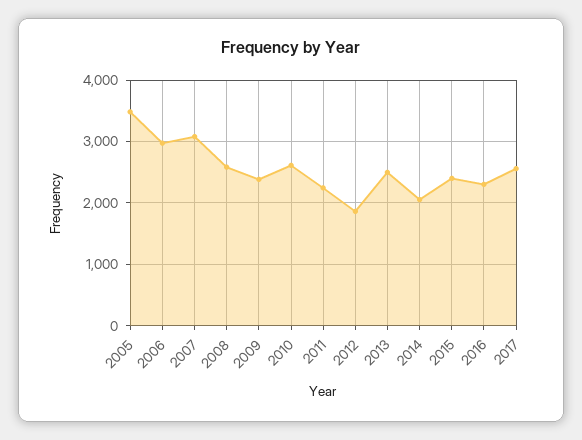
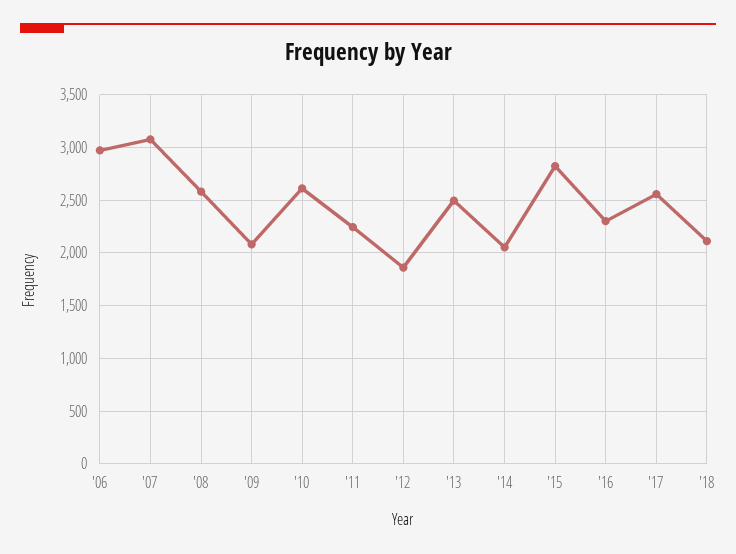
2005: 3500 -> none
2009: 2400 -> 2100
2015: 2400 -> 2800
'18: none -> 2100

